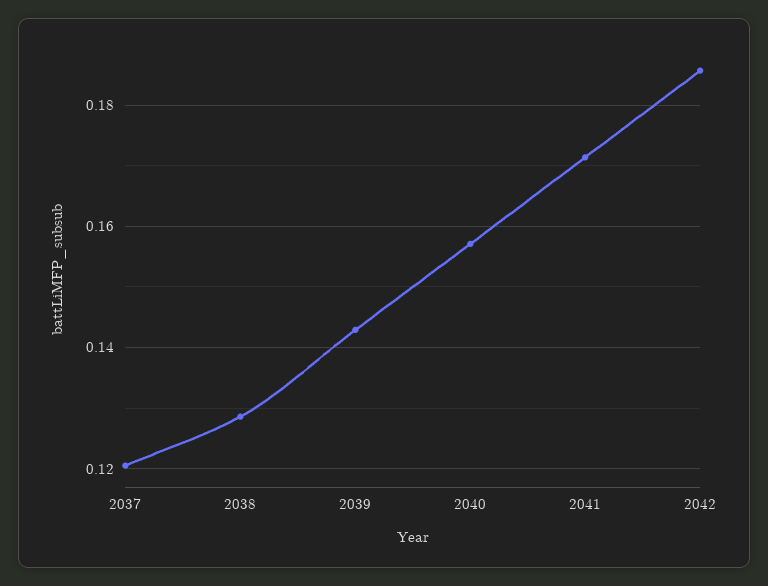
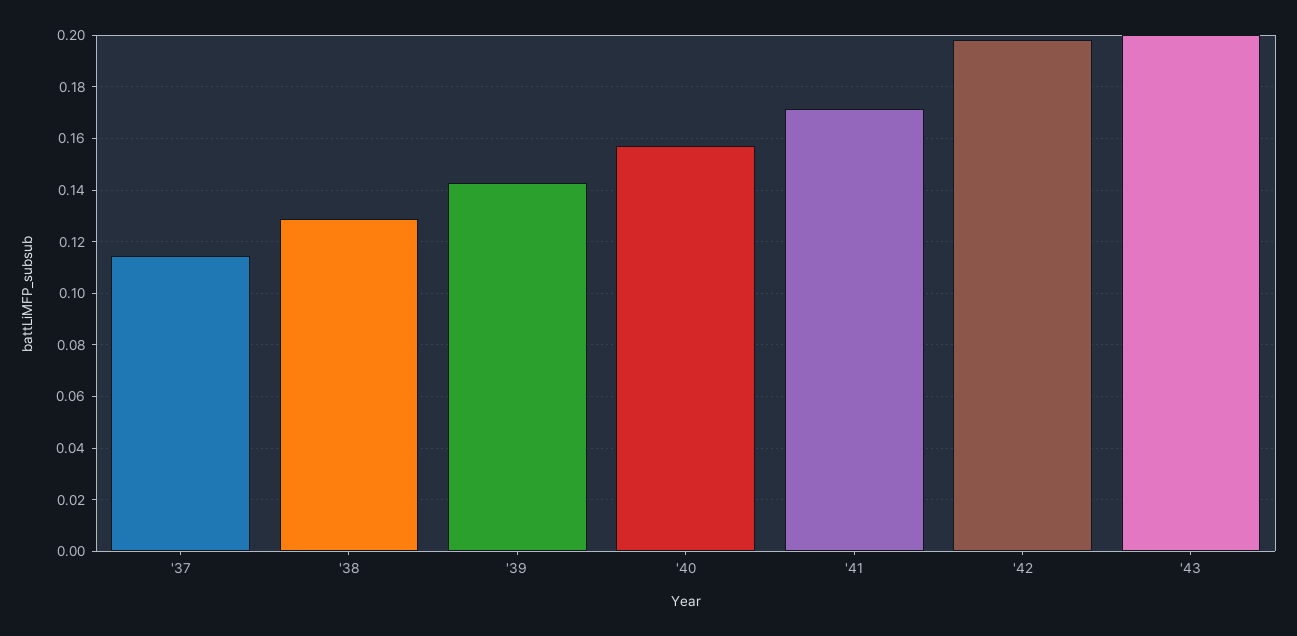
2037: 0.12 -> 0.115
2042: 0.186 -> 0.1975
'43: none -> 0.2

